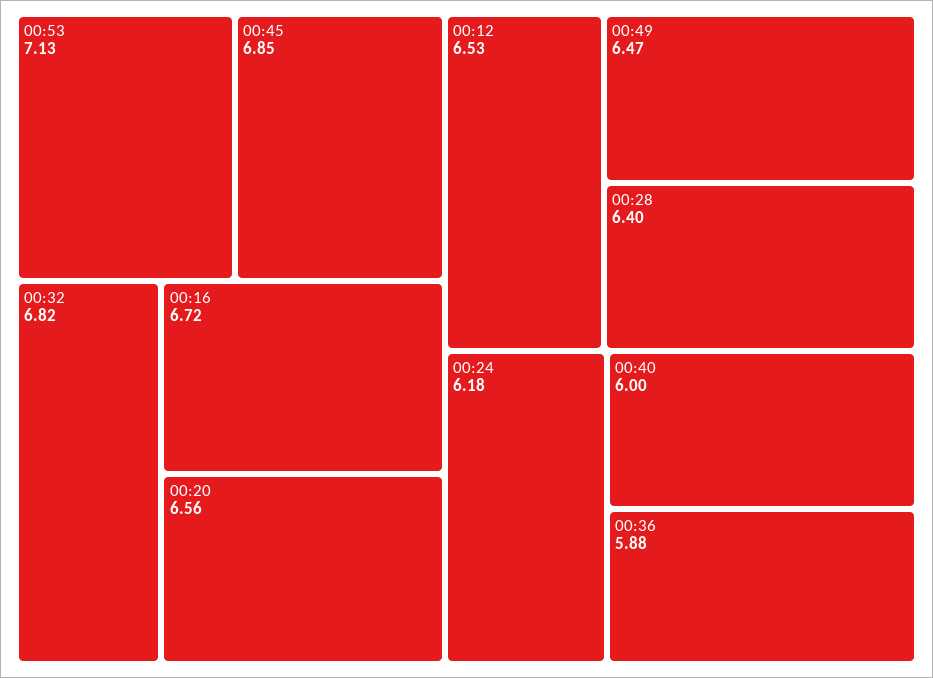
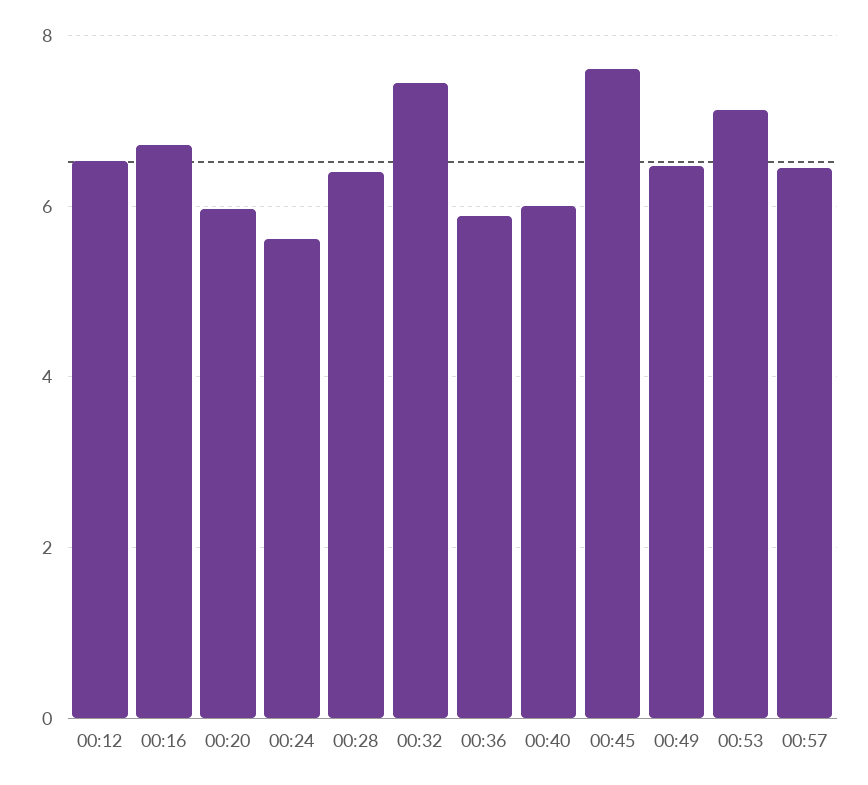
00:45: 6.85 -> 7.6
00:32: 6.82 -> 7.4
00:20: 6.56 -> 6
00:24: 6.18 -> 5.6
00:57: none -> 6.4

